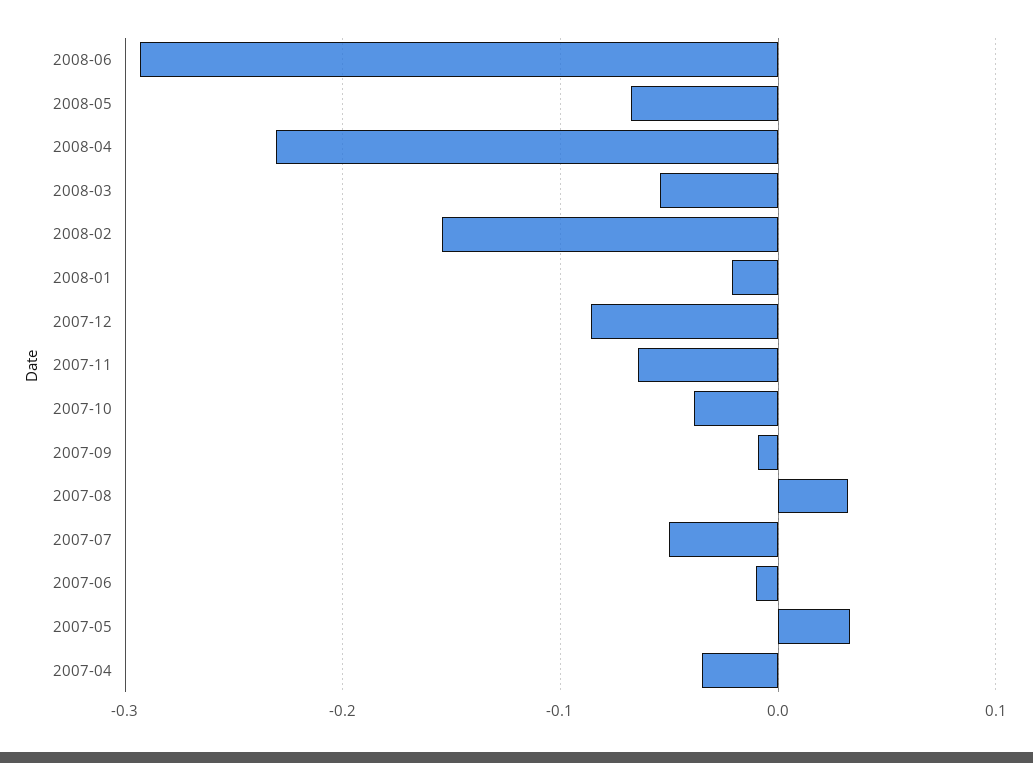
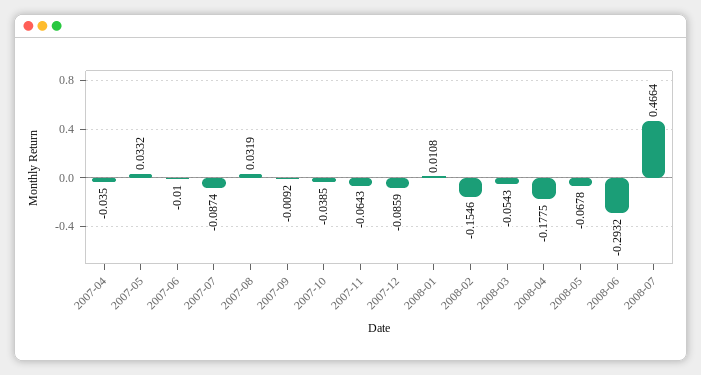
2008-04: -0.23 -> -0.1775
2008-01: -0.02 -> 0.0108
2007-07: -0.05 -> -0.0874
2008-07: none -> 0.4664

